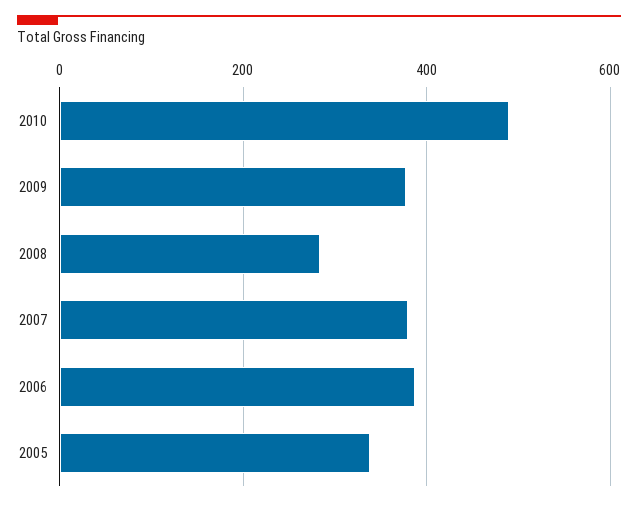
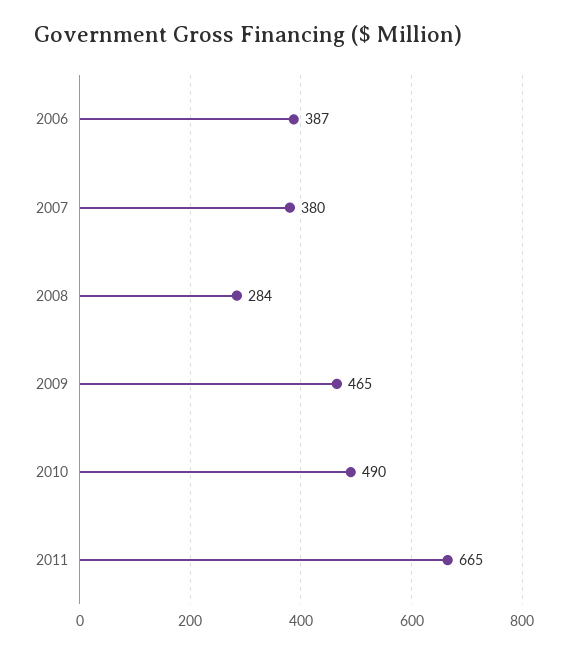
2009: 380 -> 465
2005: 340 -> none
2011: none -> 665

